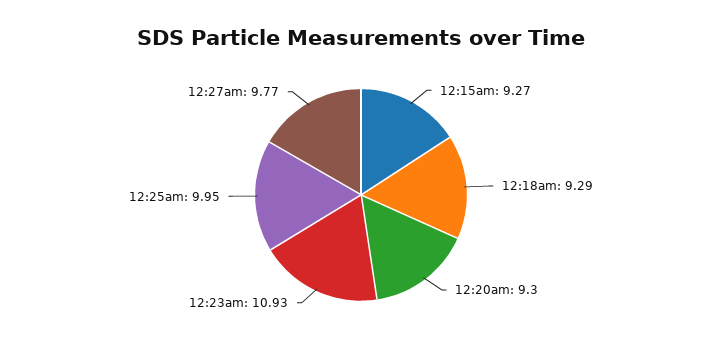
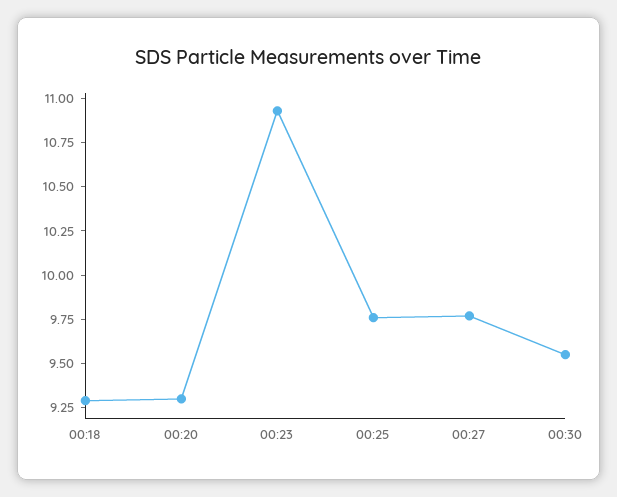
12:15am: 9.27 -> none
12:25am: 9.95 -> 9.75
00:30: none -> 9.55

